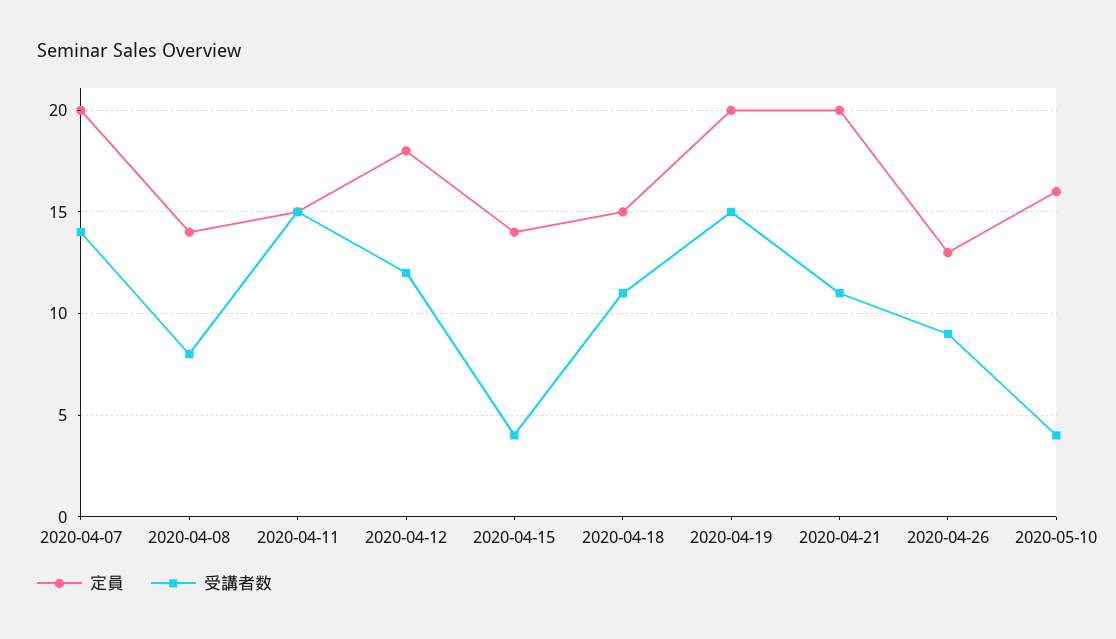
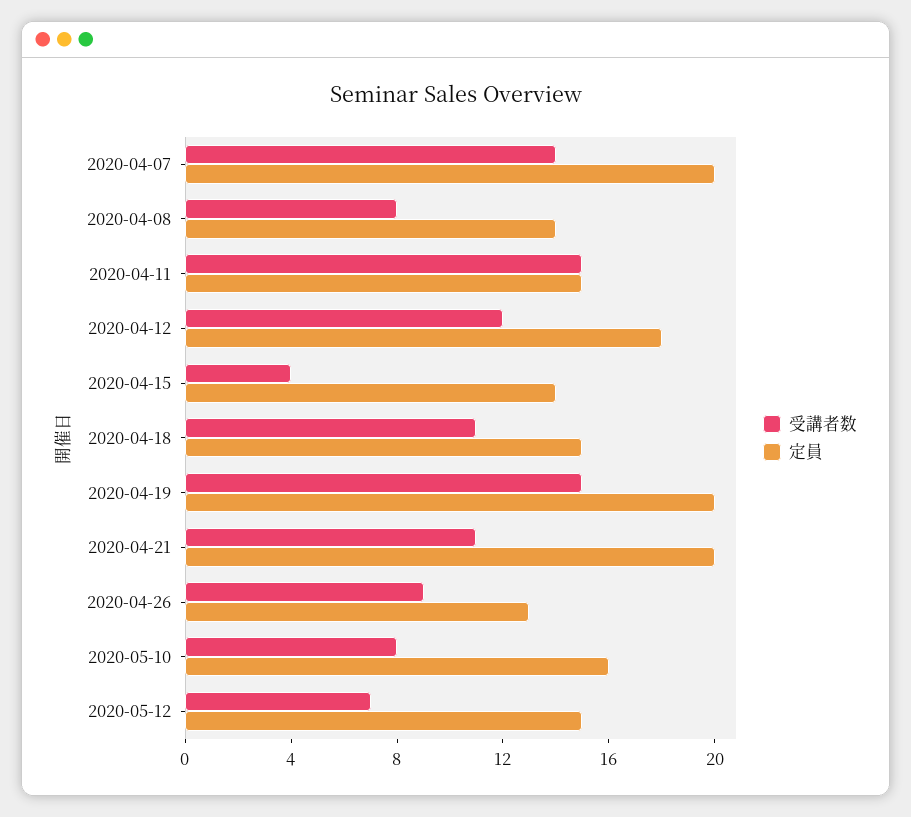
受講者数, 2020-05-10: 4 -> 8
受講者数, 2020-05-12: none -> 7
定員, 2020-05-12: none -> 15

